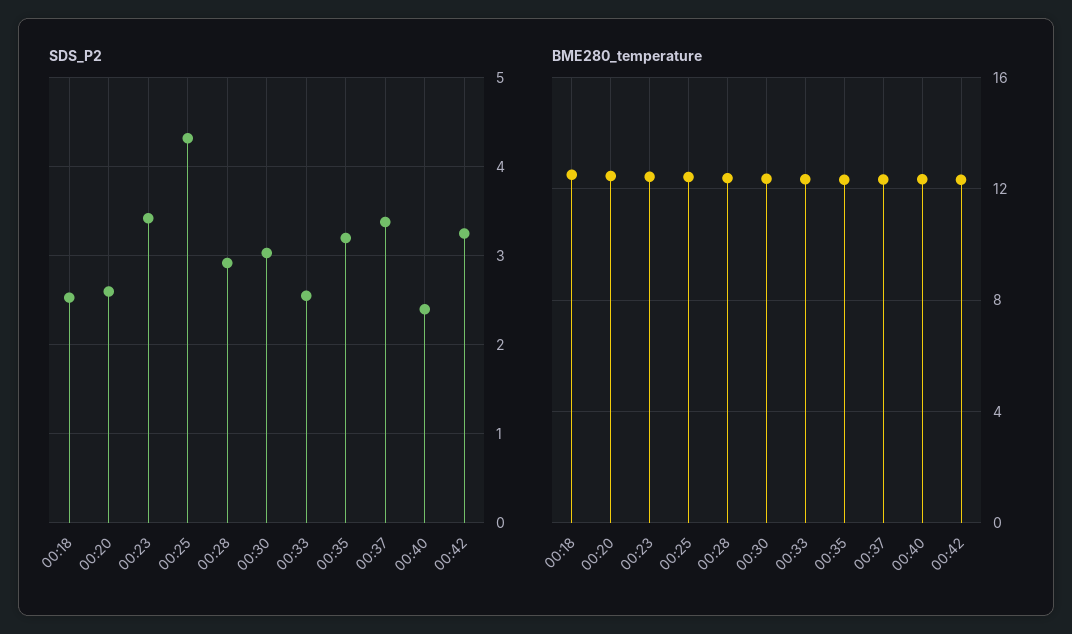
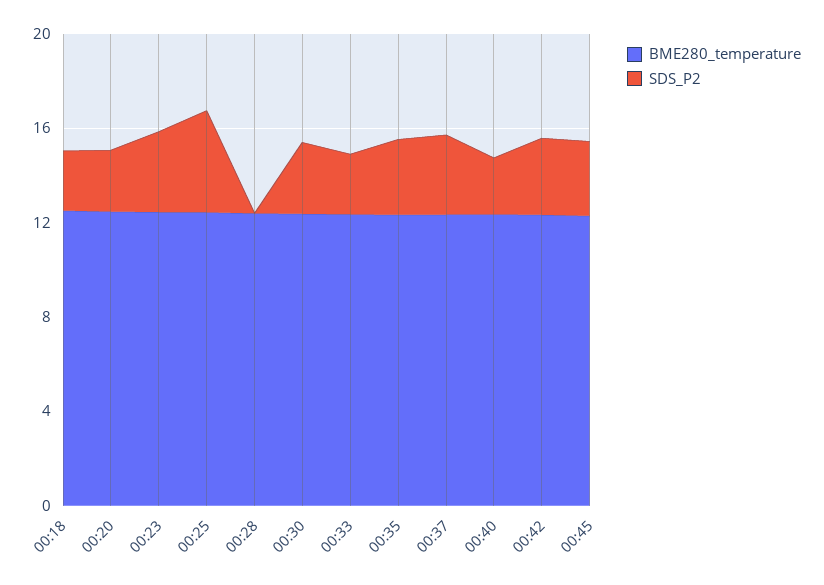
SDS_P2, 00:28: 2.9 -> 0
BME280_temperature, 00:45: none -> 12
SDS_P2, 00:45: none -> 3

